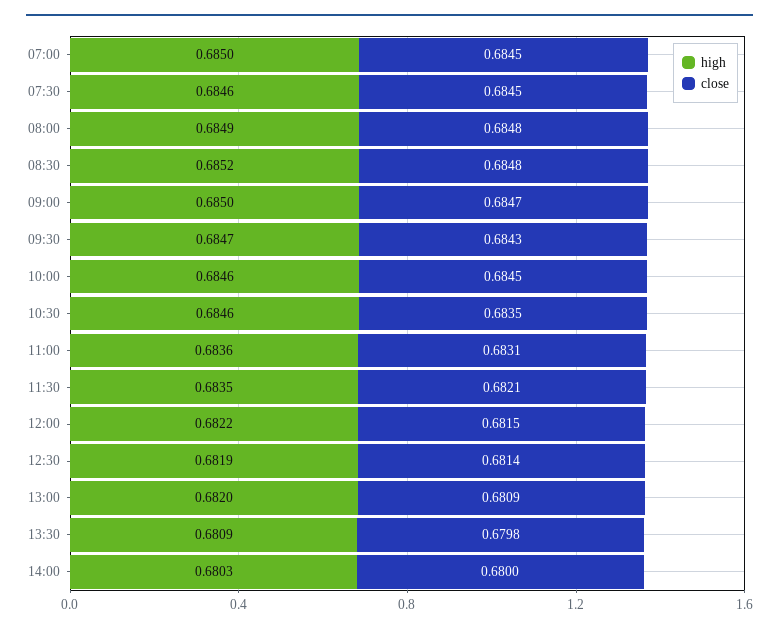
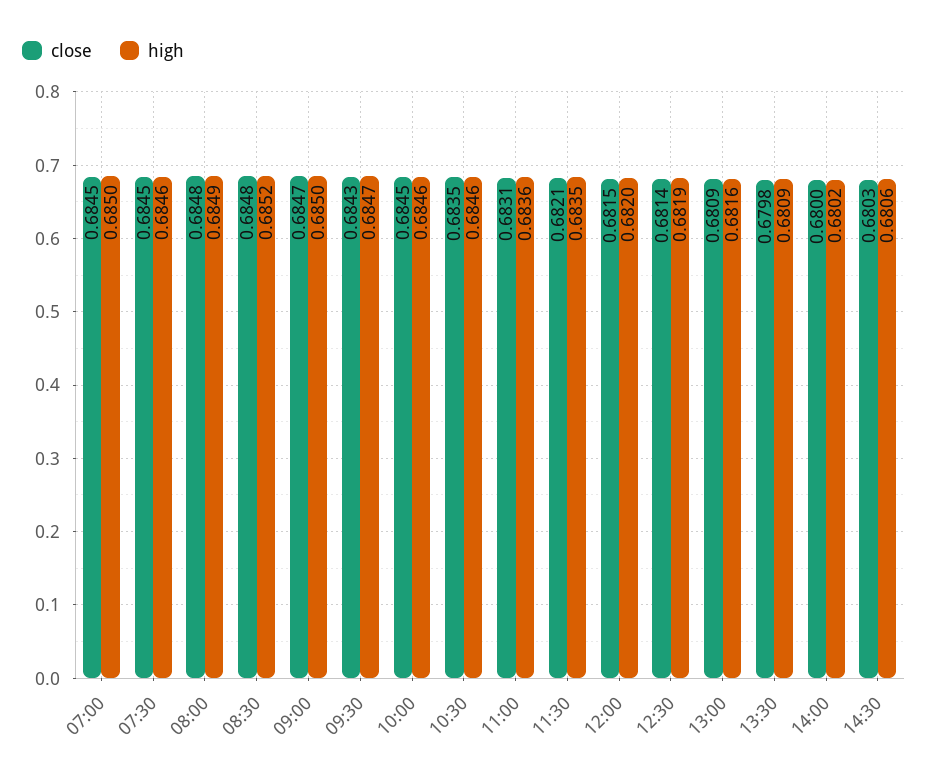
high, 12:00: 0.6822 -> 0.682
high, 13:00: 0.682 -> 0.6816
high, 14:00: 0.6803 -> 0.6802
close, 14:30: none -> 0.6803
high, 14:30: none -> 0.6806

